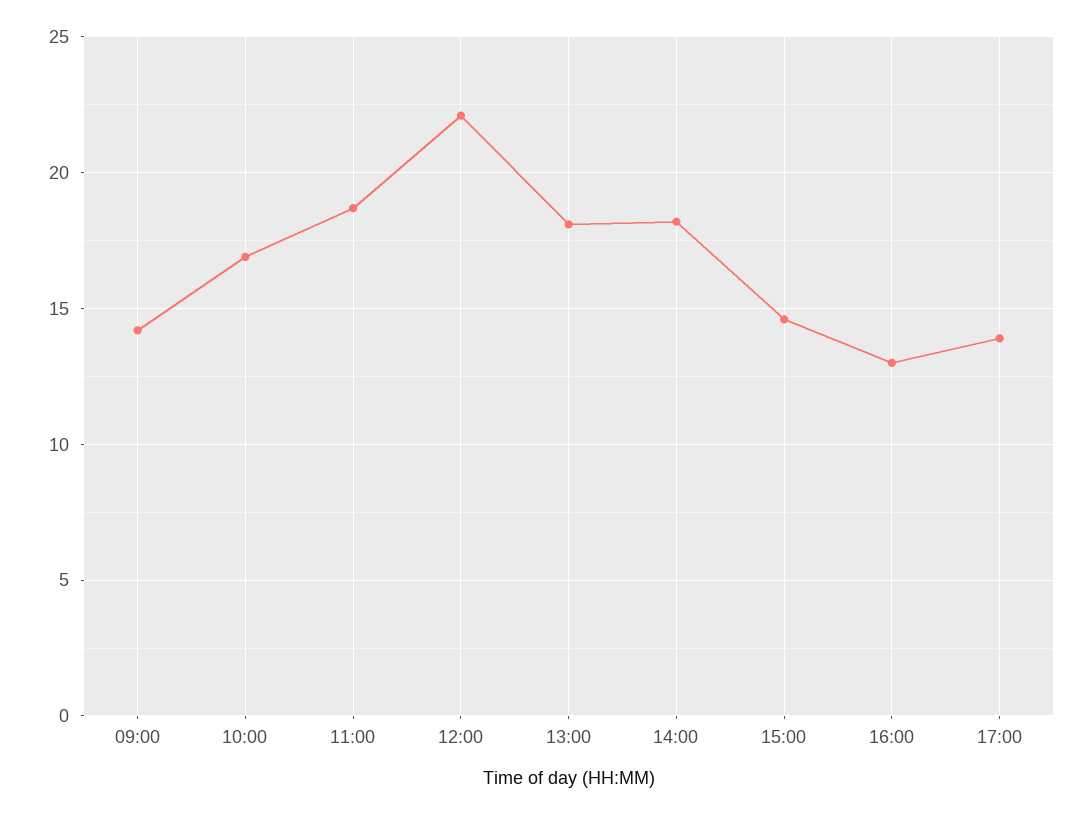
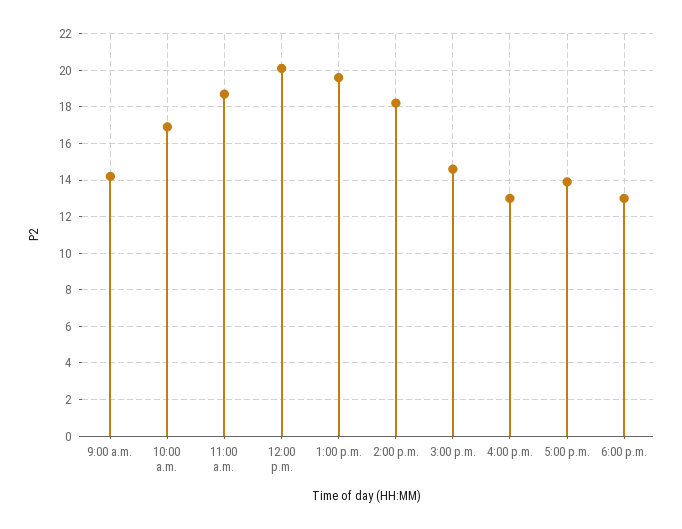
12:00: 22 -> 20
13:00: 18 -> 19.5
6:00 p.m.: none -> 13

